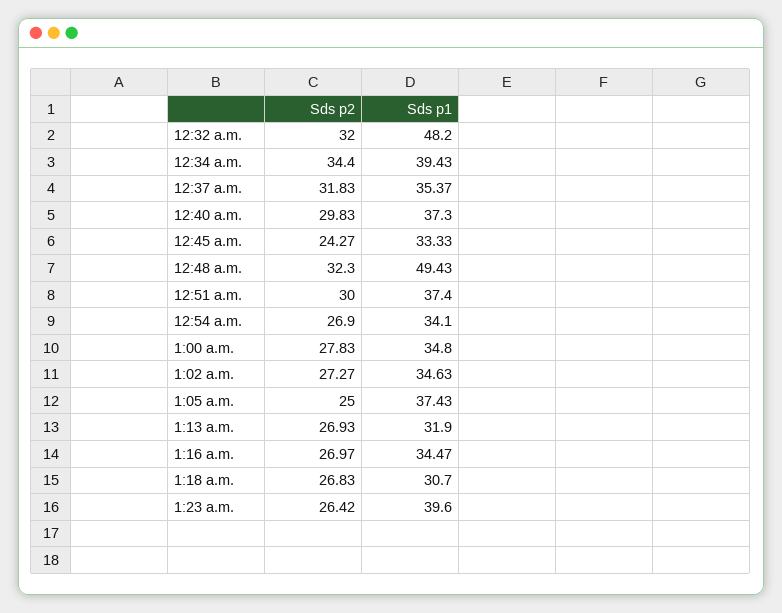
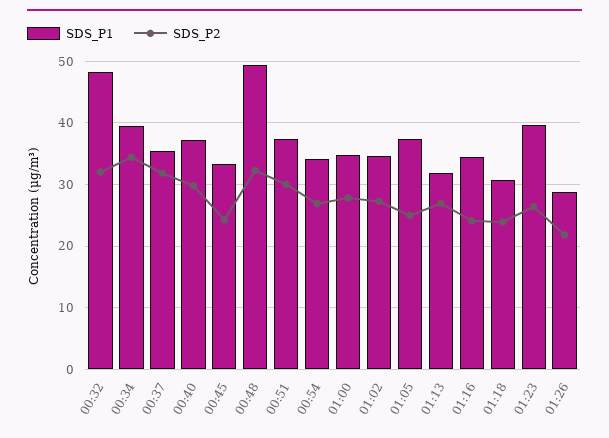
Sds p2, 1:16 a.m.: 26.97 -> 24
Sds p2, 1:18 a.m.: 26.83 -> 24
Sds p1, 01:26: none -> 29
Sds p2, 01:26: none -> 22

